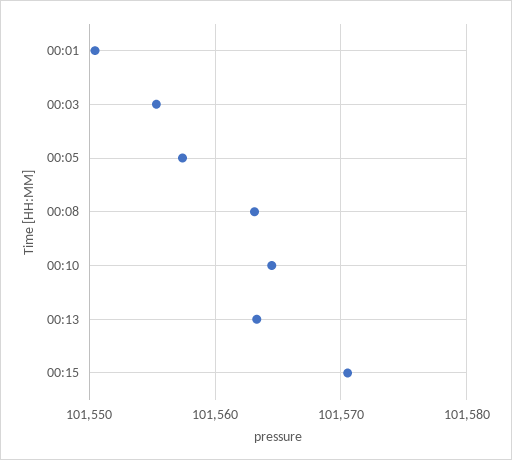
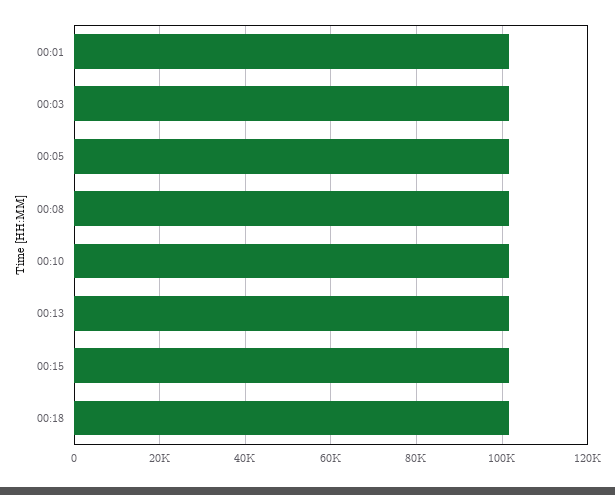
00:18: none -> 102000

